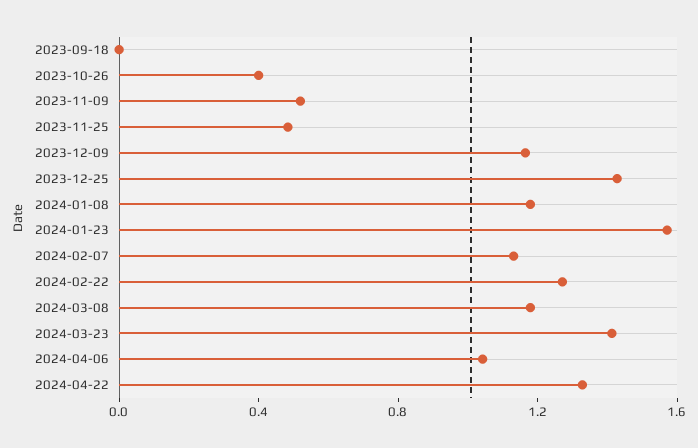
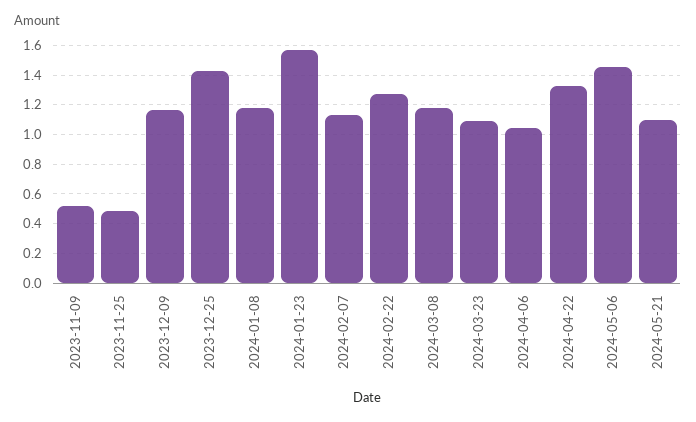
2023-09-18: 0 -> none
2023-10-26: 0.4 -> none
2024-03-23: 1.4 -> 1.1
2024-05-06: none -> 1.45
2024-05-21: none -> 1.1

